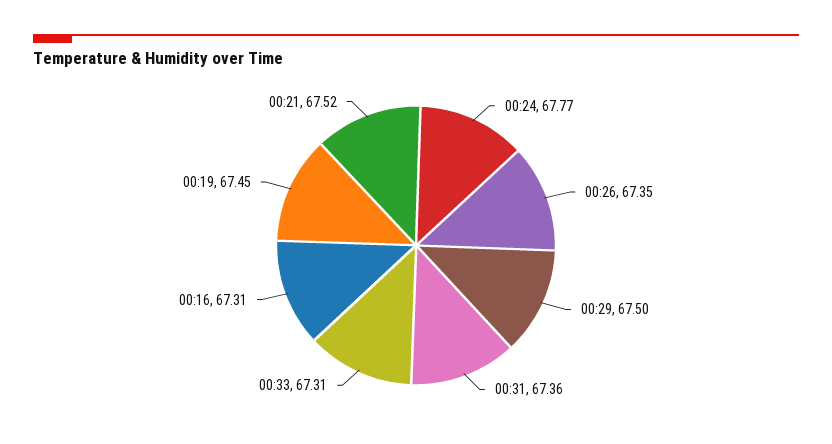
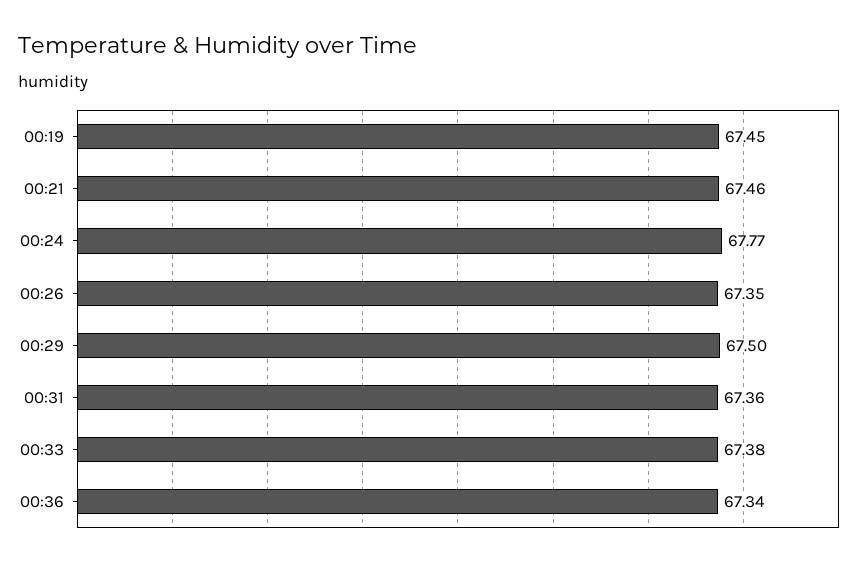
00:33: 67.31 -> 67.38
00:16: 67.31 -> none
00:21: 67.52 -> 67.46
00:36: none -> 67.34

